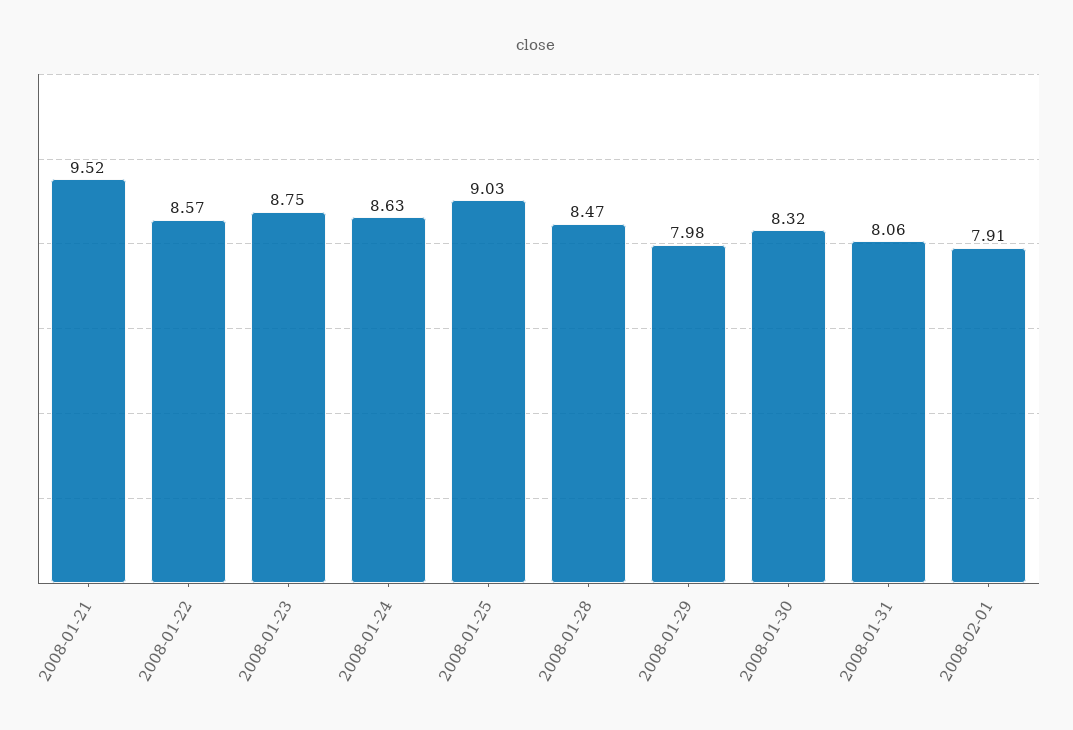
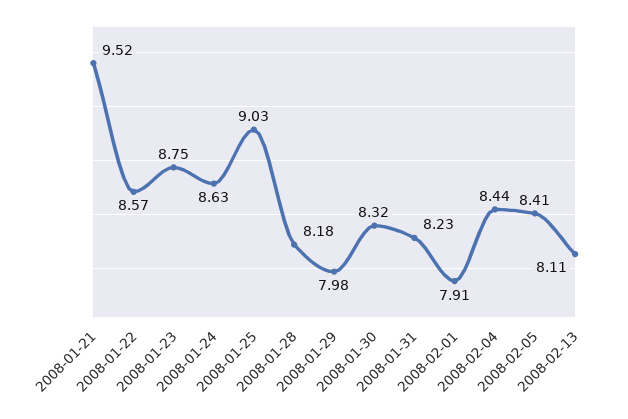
2008-01-28: 8.47 -> 8.18
2008-01-31: 8.06 -> 8.23
2008-02-04: none -> 8.44
2008-02-05: none -> 8.41
2008-02-13: none -> 8.11

